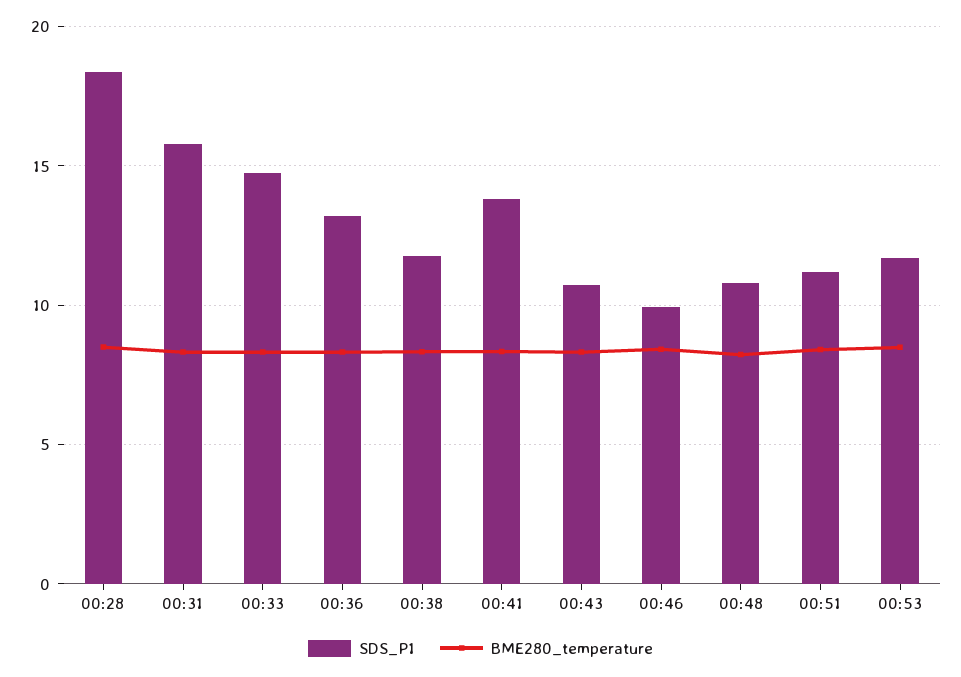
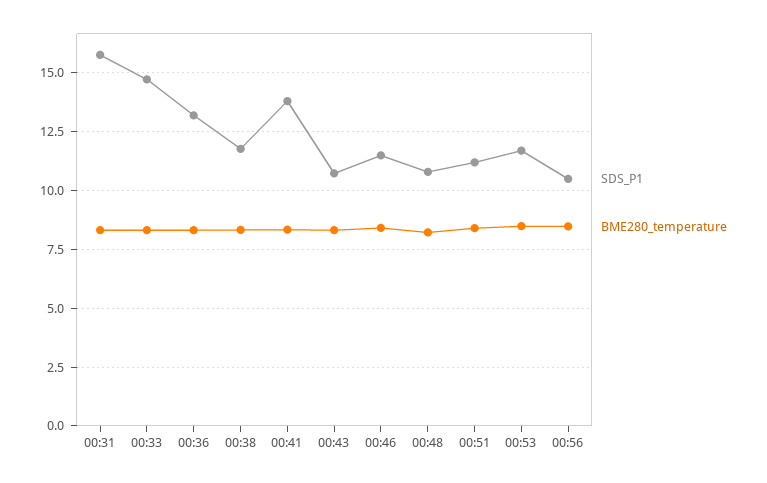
SDS_P1, 00:28: 18.5 -> none
BME280_temperature, 00:28: 8.5 -> none
SDS_P1, 00:46: 10 -> 11.5
SDS_P1, 00:56: none -> 10.5
BME280_temperature, 00:56: none -> 8.5

